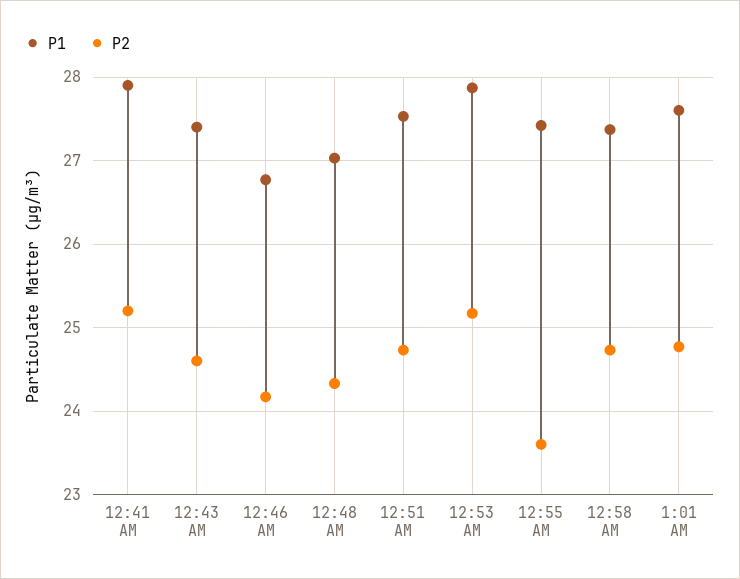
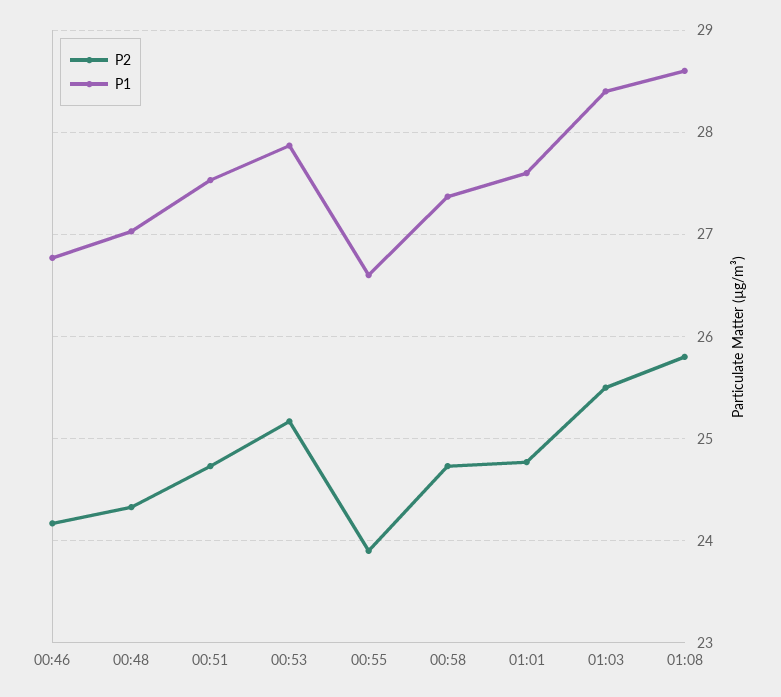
P1, 12:41 AM: 27.9 -> none
P2, 12:41 AM: 25.2 -> none
P1, 12:43 AM: 27.4 -> none
P2, 12:43 AM: 24.6 -> none
P1, 12:55 AM: 27.4 -> 26.6
P2, 12:55 AM: 23.6 -> 23.9
P2, 01:03: none -> 25.5
P1, 01:03: none -> 28.4
P2, 01:08: none -> 25.8
P1, 01:08: none -> 28.6

